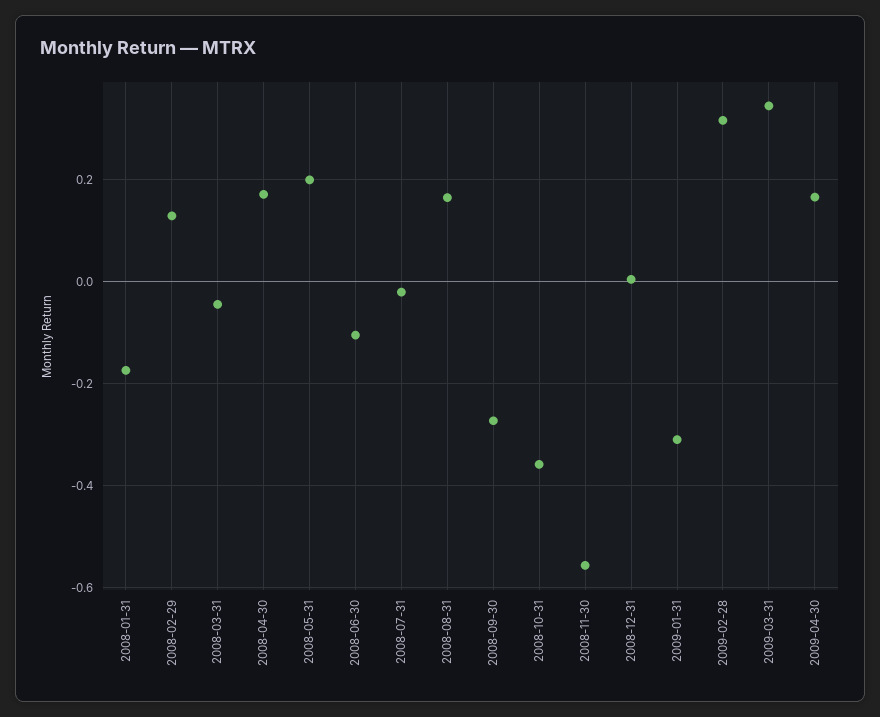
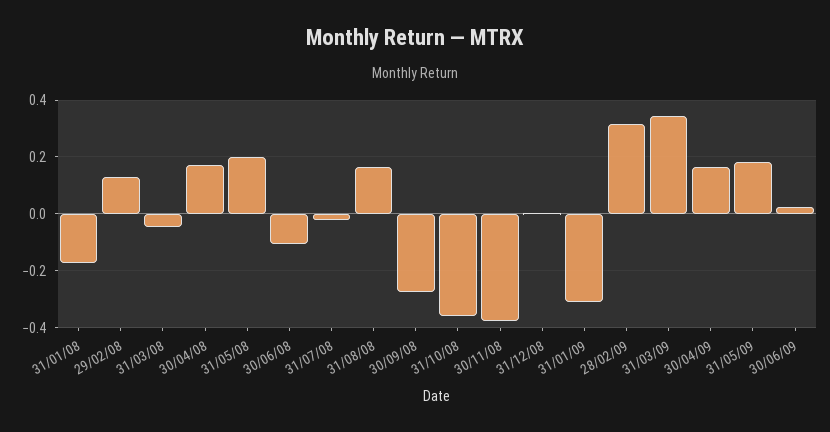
2008-11-30: -0.56 -> -0.375
31/05/09: none -> 0.175
30/06/09: none -> 0.025

